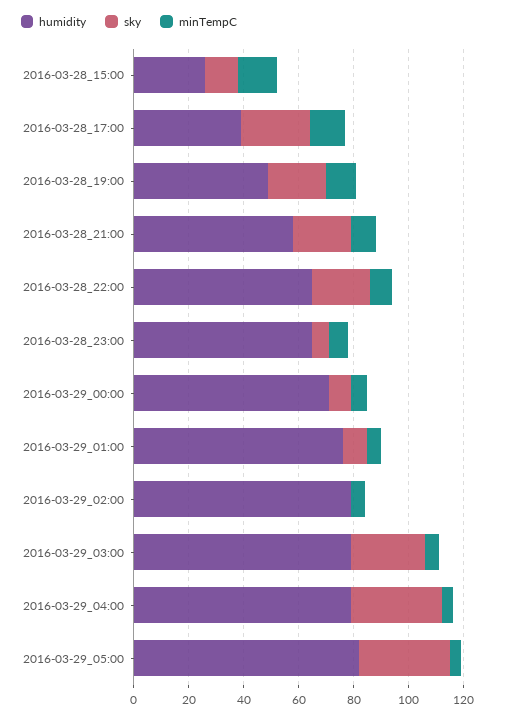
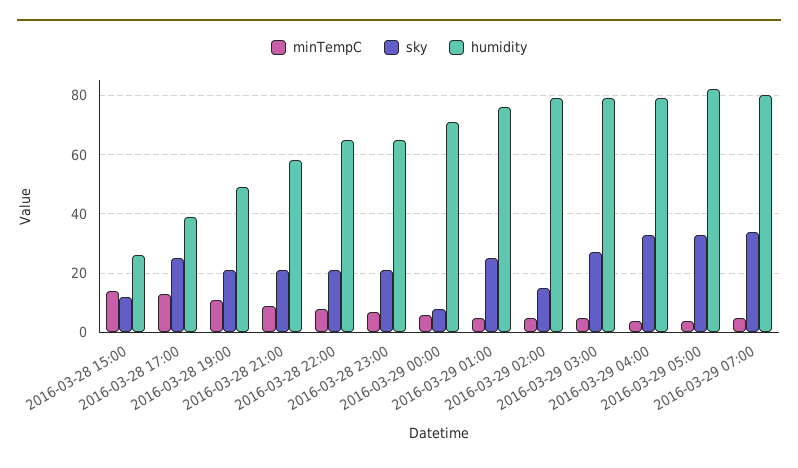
sky, 2016-03-28_23:00: 5 -> 20
sky, 2016-03-29_01:00: 10 -> 25
sky, 2016-03-29_02:00: 0 -> 15
minTempC, 2016-03-29 07:00: none -> 5
sky, 2016-03-29 07:00: none -> 35
humidity, 2016-03-29 07:00: none -> 80

